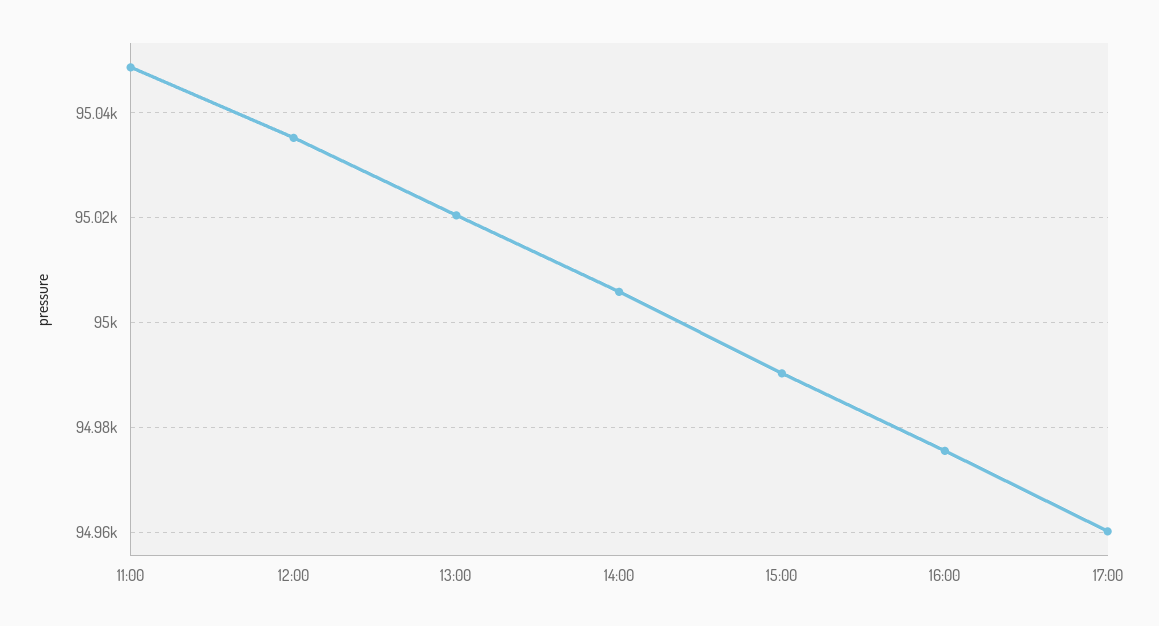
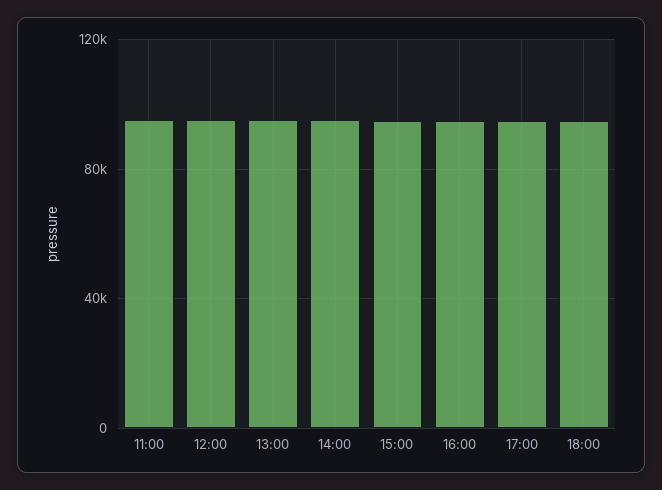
18:00: none -> 95000

